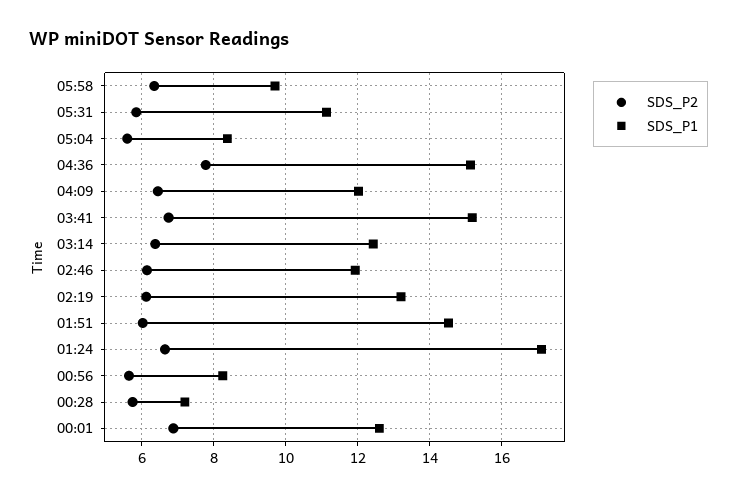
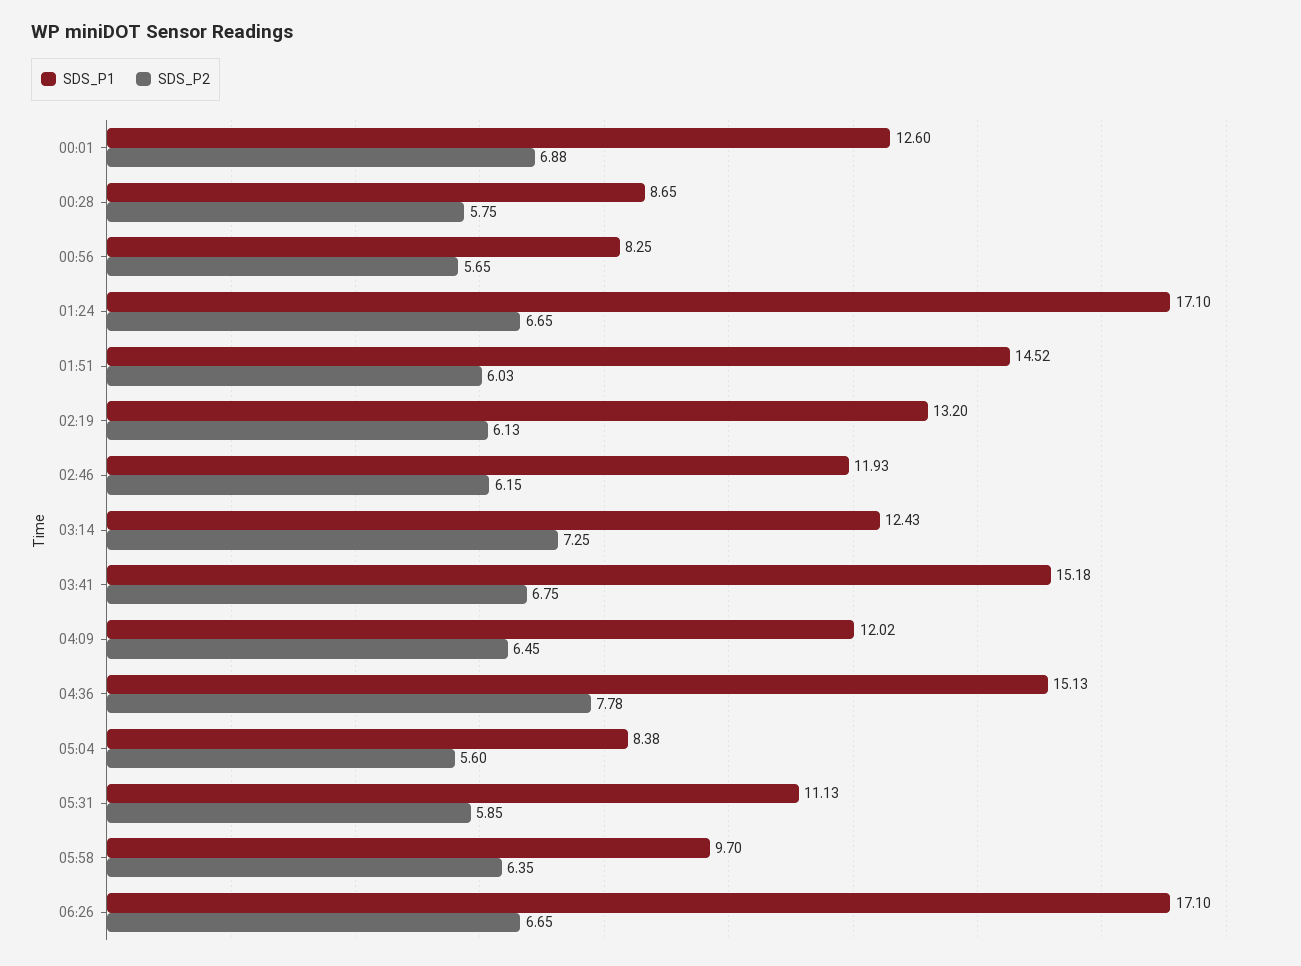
SDS_P2, 03:14: 6.4 -> 7.25
SDS_P1, 00:28: 7.2 -> 8.65
SDS_P1, 06:26: none -> 17.1
SDS_P2, 06:26: none -> 6.65

